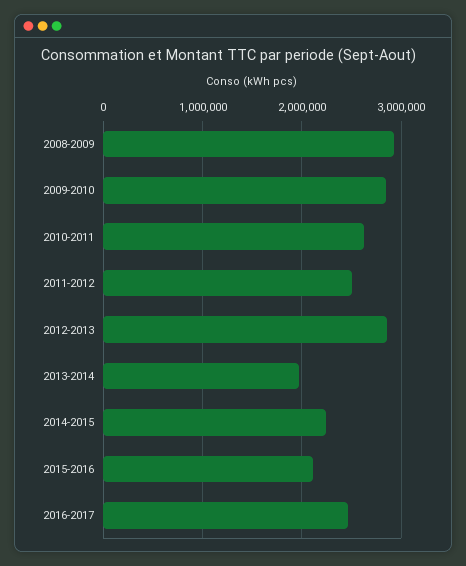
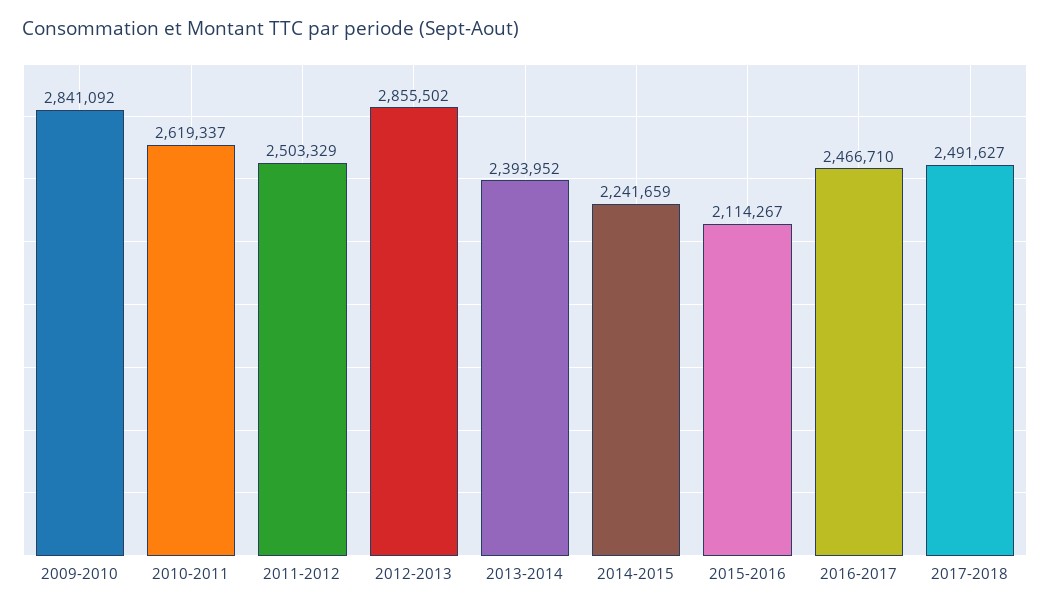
2008-2009: 2900000 -> none
2013-2014: 2000000 -> 2393952
2017-2018: none -> 2491627

